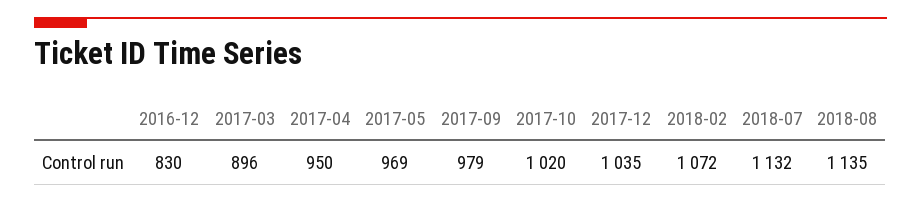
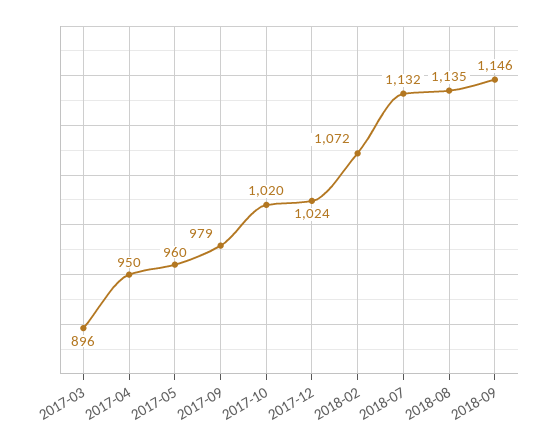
2016-12: 830 -> none
2017-05: 969 -> 960
2017-12: 1035 -> 1024
2018-09: none -> 1146

